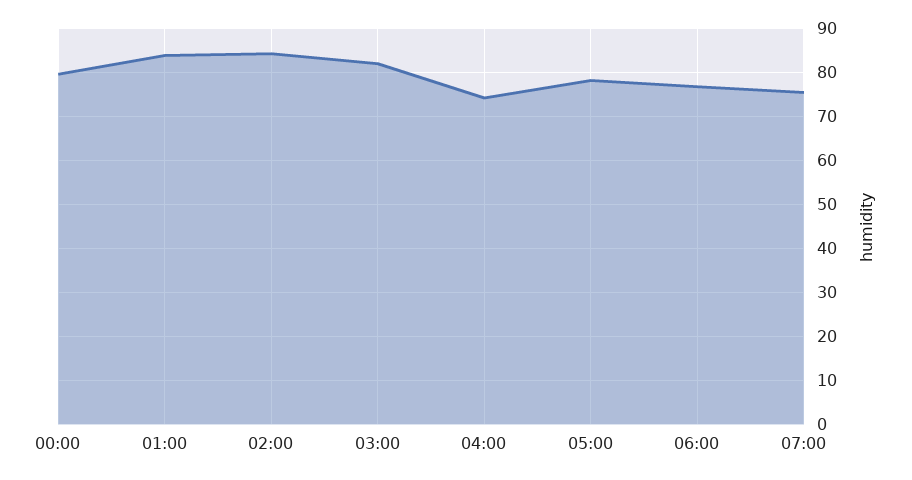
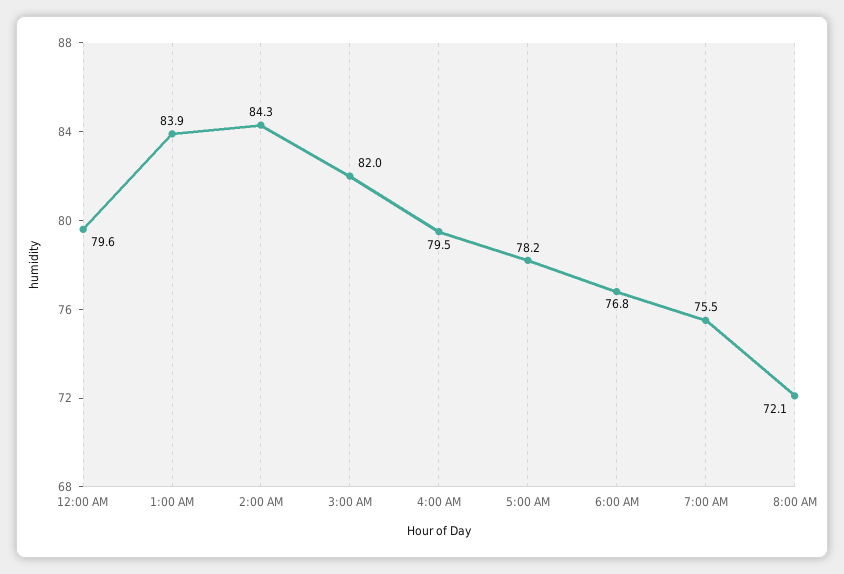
04:00: 74 -> 79.5
8:00 AM: none -> 72.1

